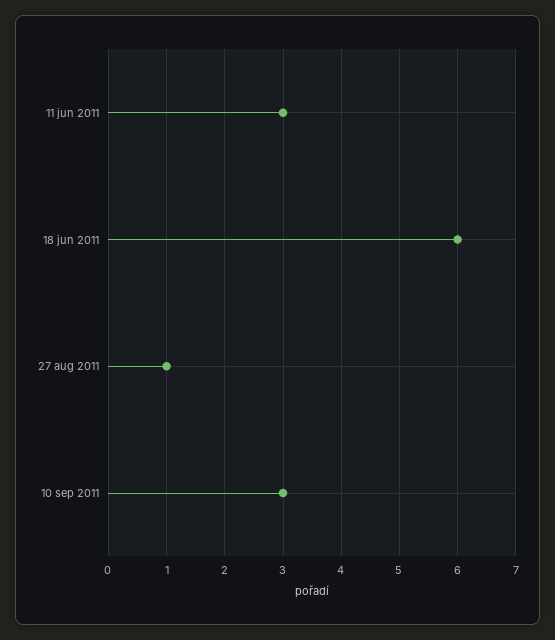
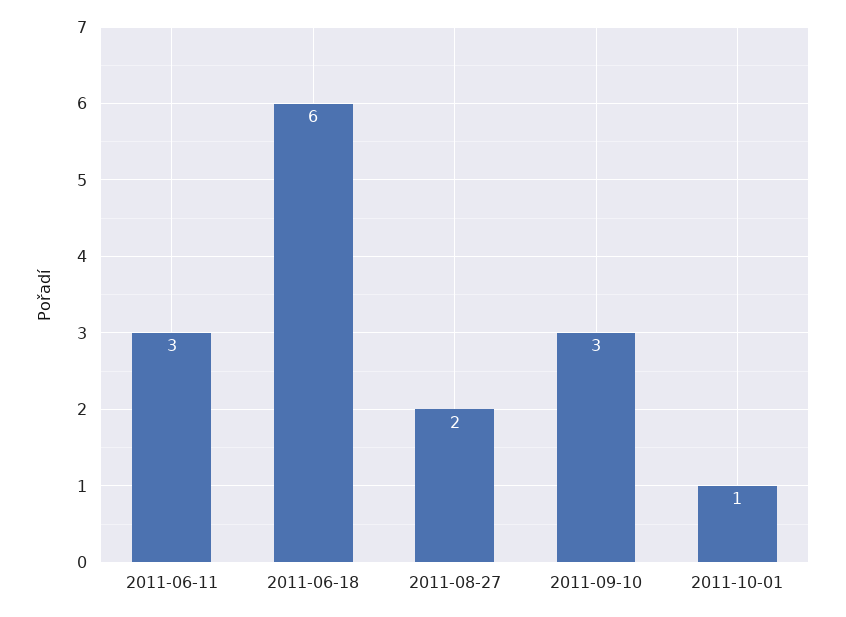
27 aug 2011: 1 -> 2
2011-10-01: none -> 1

